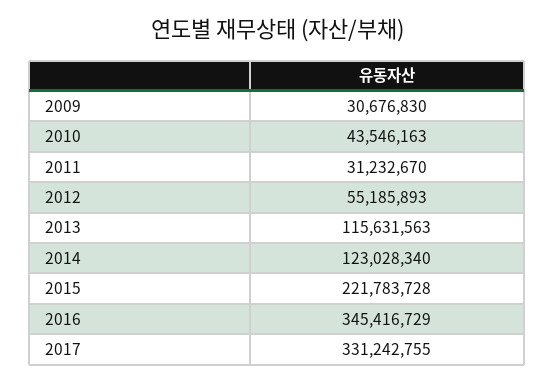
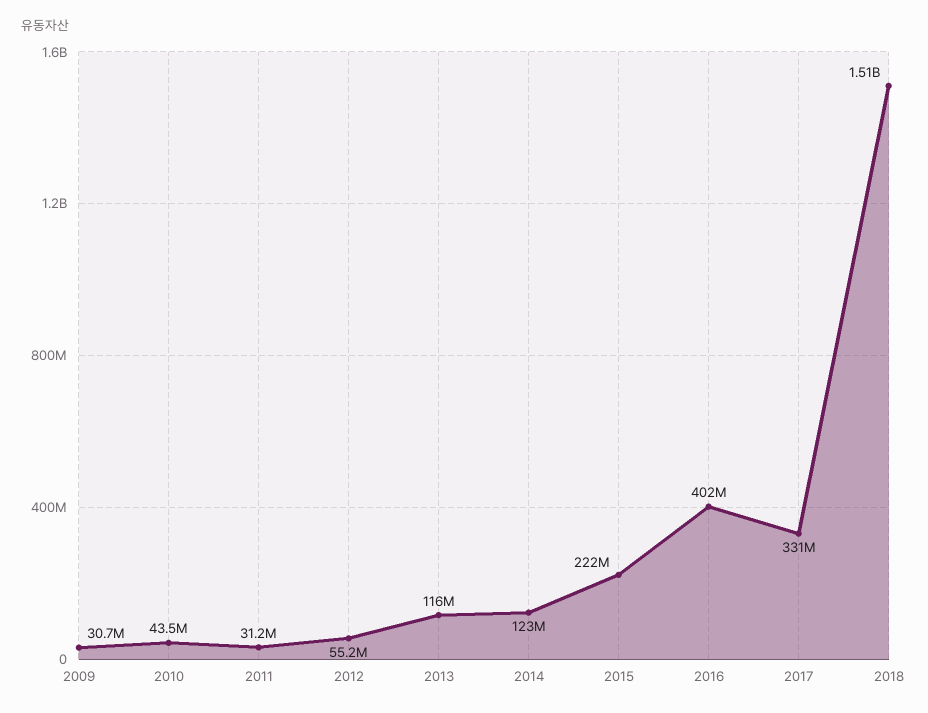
2016: 345416729 -> 402000000
2018: none -> 1510000000

